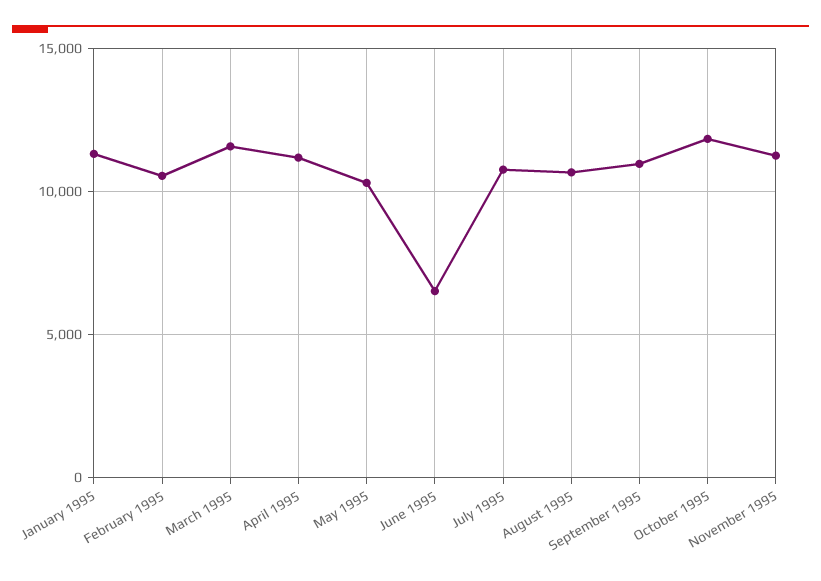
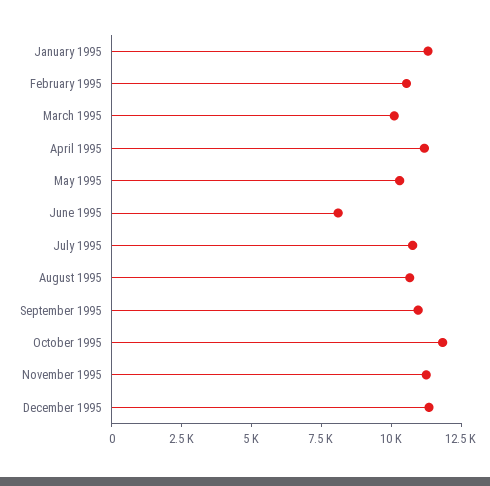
March 1995: 11500 -> 10000
June 1995: 6500 -> 8000
December 1995: none -> 11500

